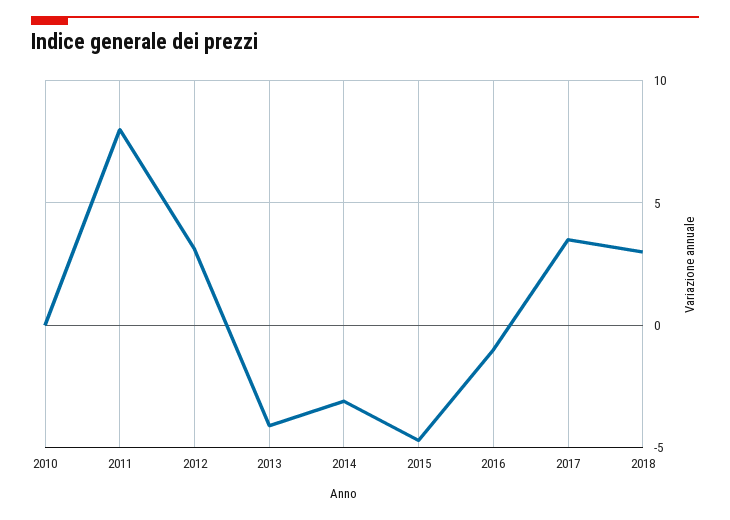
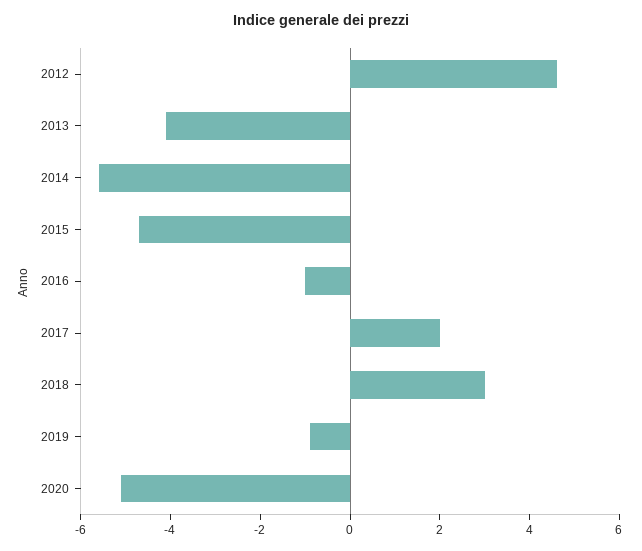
2010: 0 -> none
2011: 8 -> none
2012: 3 -> 4.5
2014: -3 -> -5.5
2017: 3.5 -> 2
2019: none -> -1
2020: none -> -5

